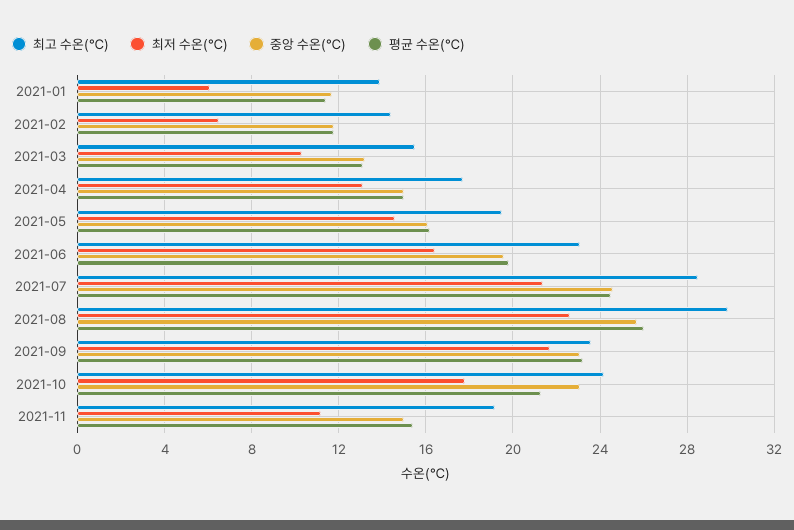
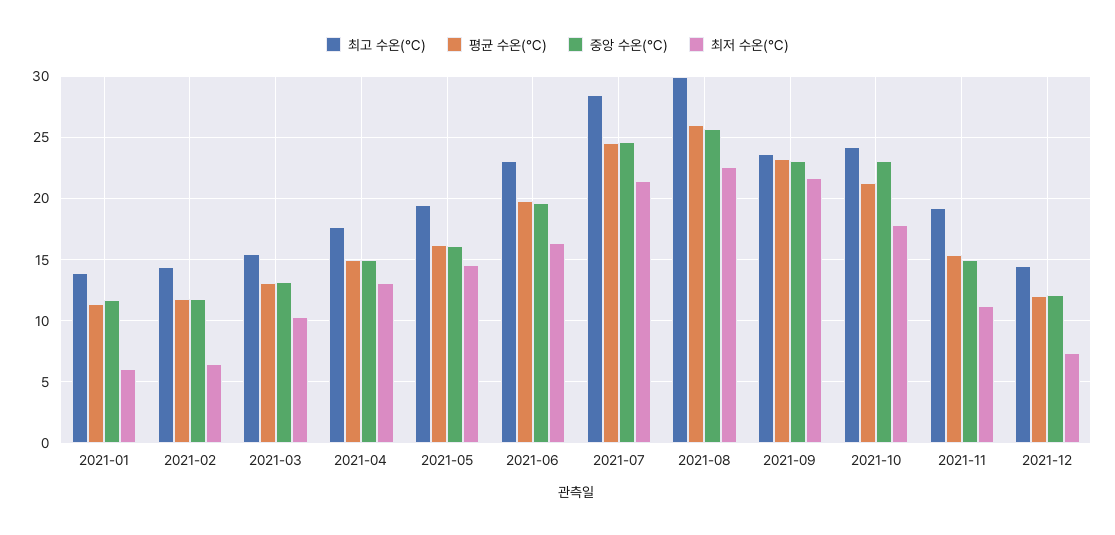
최고 수온(℃), 2021-12: none -> 14.5
평균 수온(℃), 2021-12: none -> 12
중앙 수온(℃), 2021-12: none -> 12
최저 수온(℃), 2021-12: none -> 7.5

